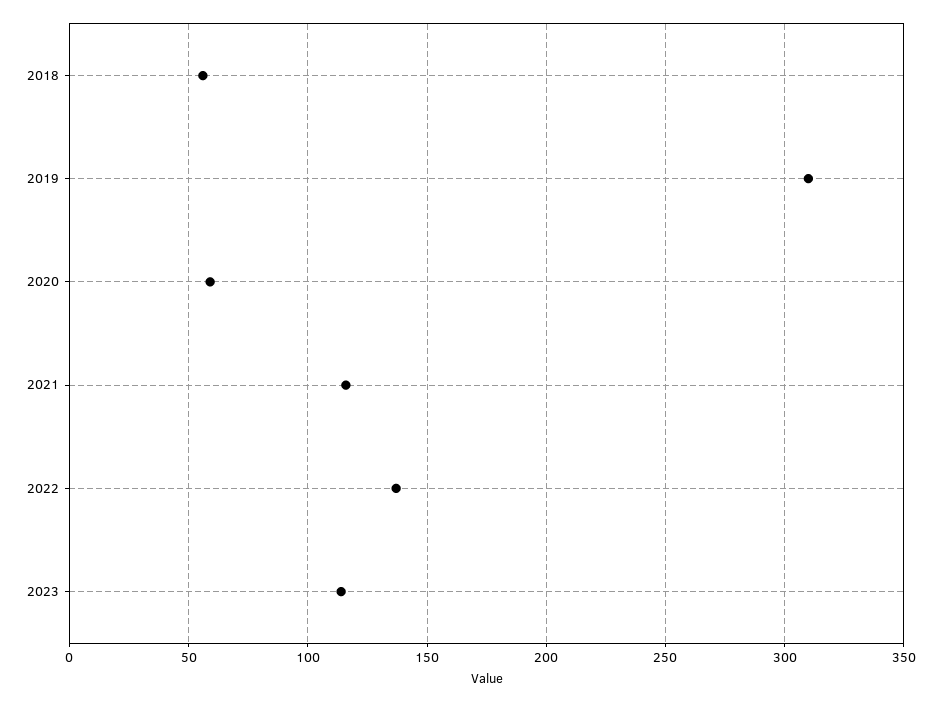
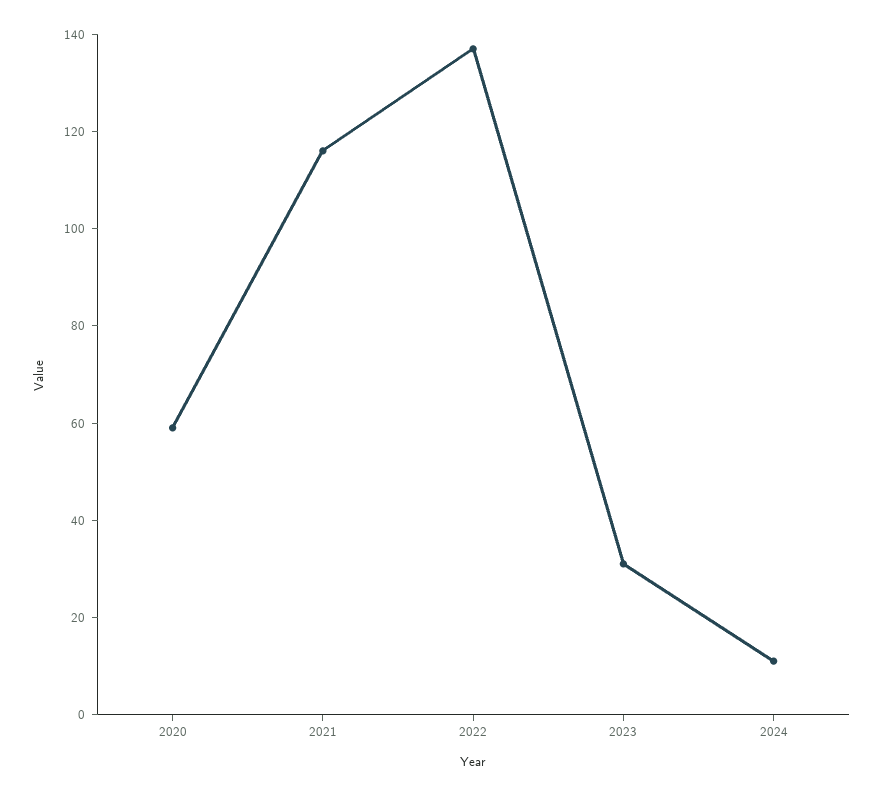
2018: 55 -> none
2019: 310 -> none
2023: 115 -> 30
2024: none -> 10

